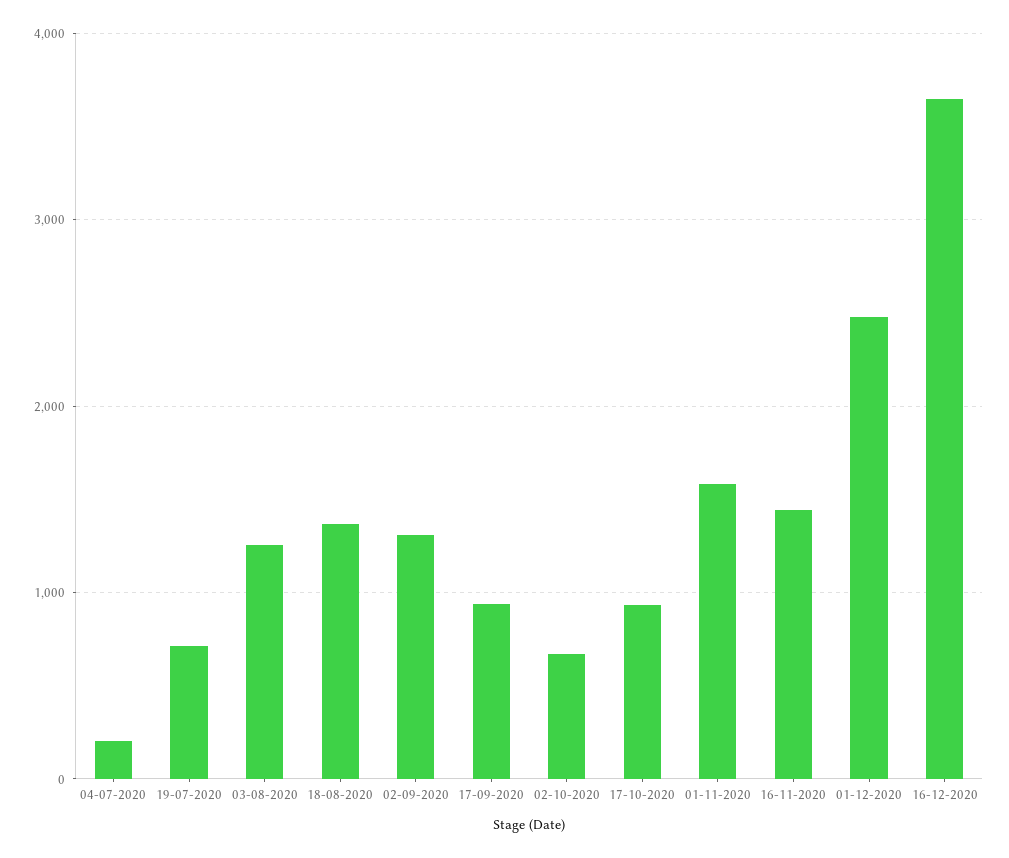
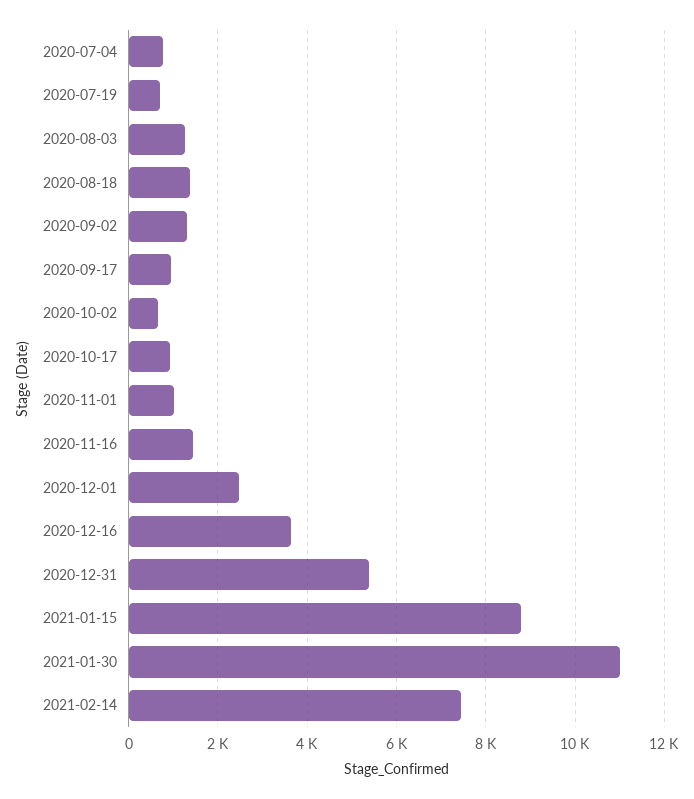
04-07-2020: 200 -> 800
01-11-2020: 1600 -> 1000
2020-12-31: none -> 5400
2021-01-15: none -> 8800
2021-01-30: none -> 11000
2021-02-14: none -> 7400

